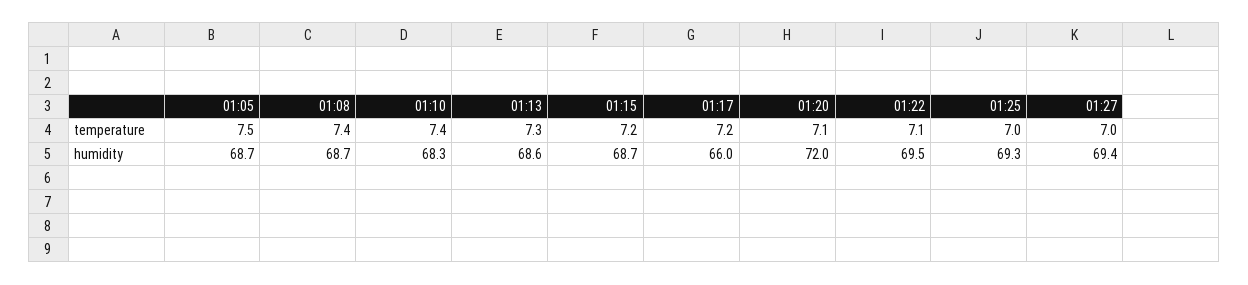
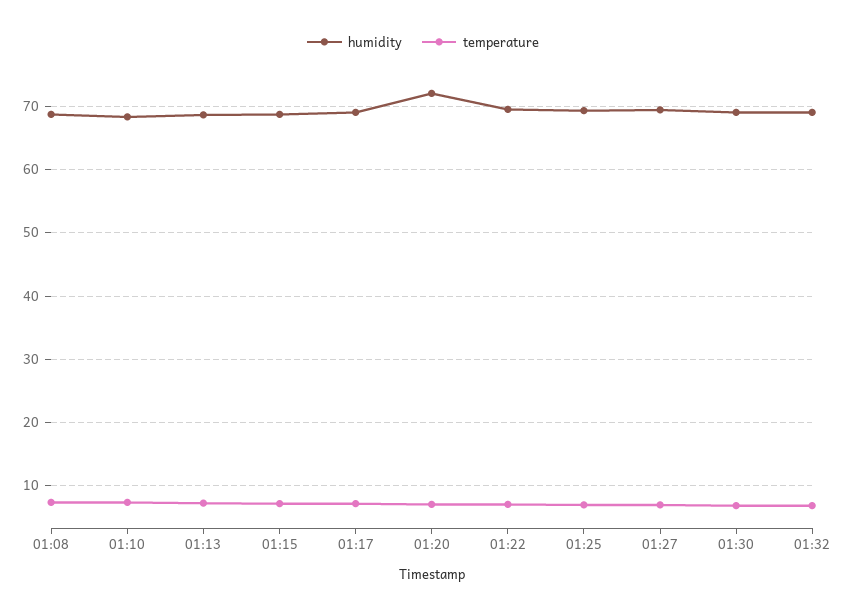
temperature, 01:05: 7.5 -> none
humidity, 01:05: 68.7 -> none
humidity, 01:17: 66 -> 69
humidity, 01:30: none -> 69
temperature, 01:30: none -> 7
humidity, 01:32: none -> 69
temperature, 01:32: none -> 7

